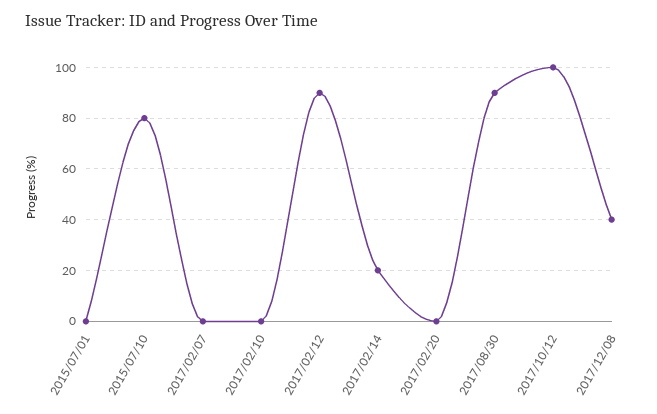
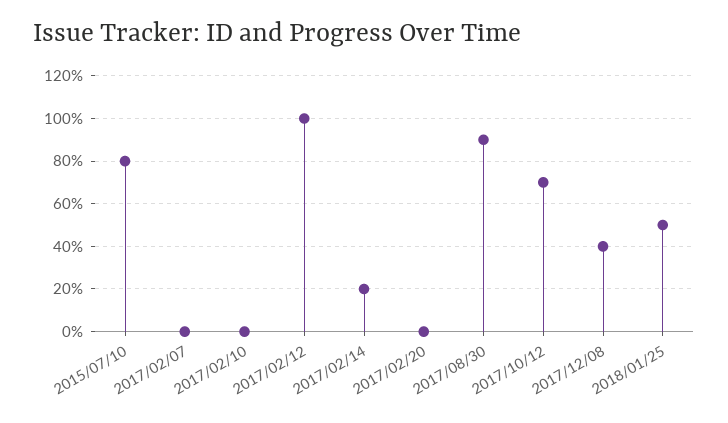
2015/07/01: 0 -> none
2017/02/12: 90 -> 100
2017/10/12: 100 -> 70
2018/01/25: none -> 50

